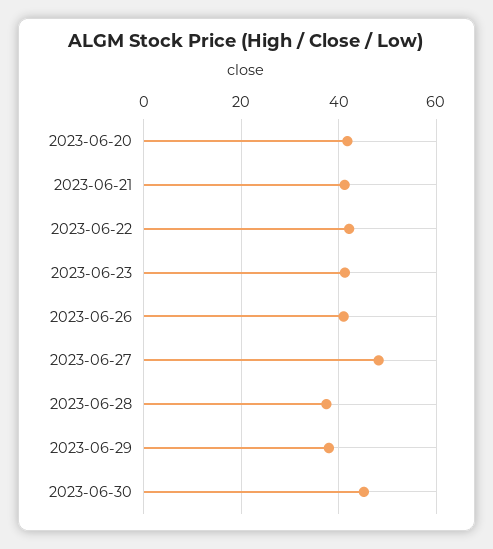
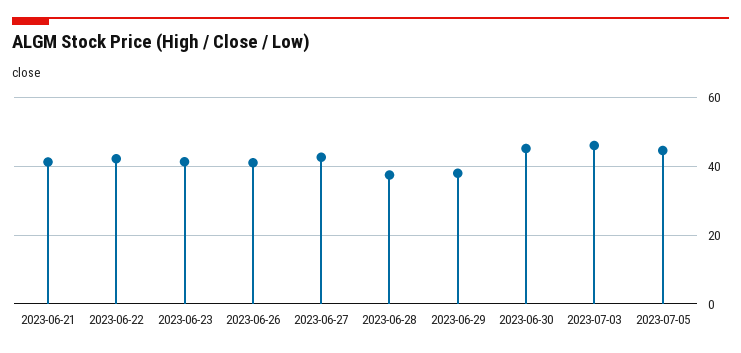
2023-06-20: 42 -> none
2023-06-27: 48 -> 42
2023-07-03: none -> 46
2023-07-05: none -> 44

